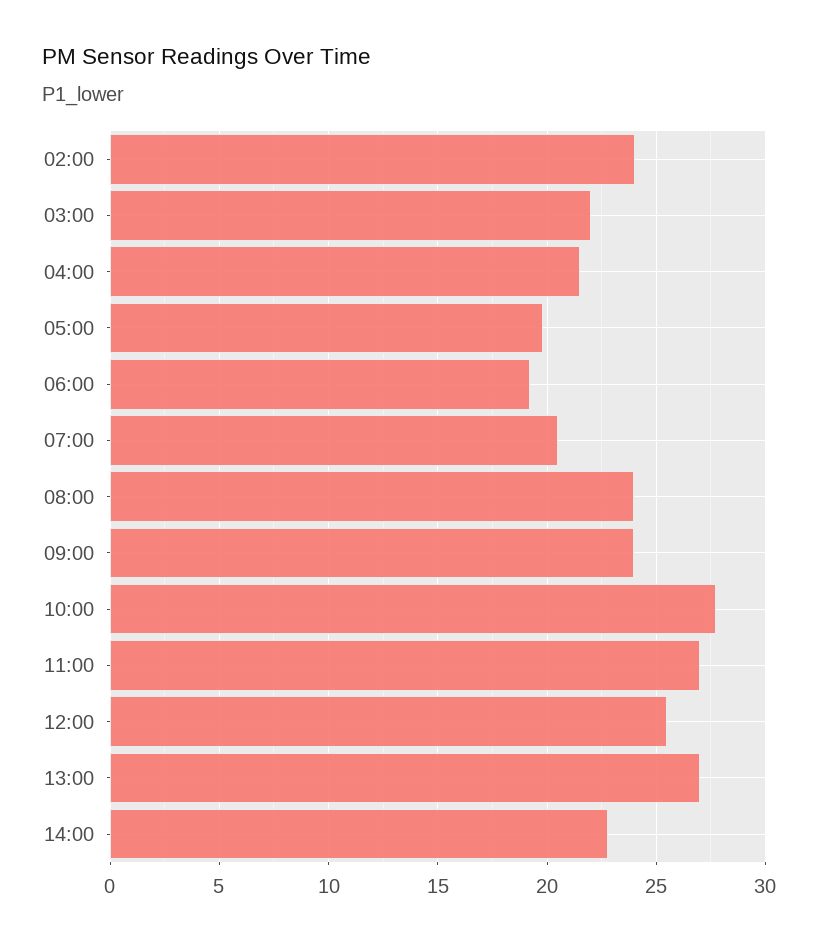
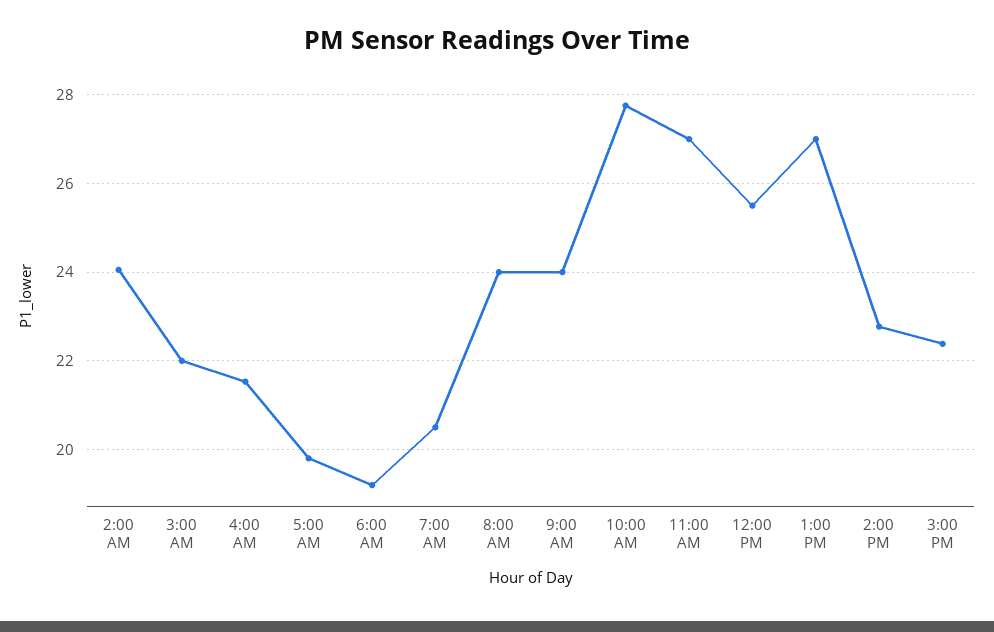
3:00 PM: none -> 22.4

